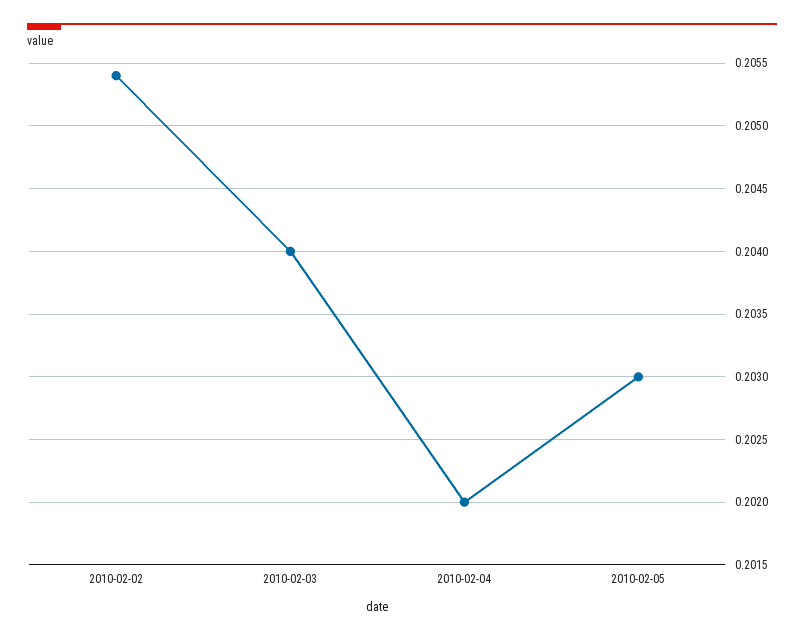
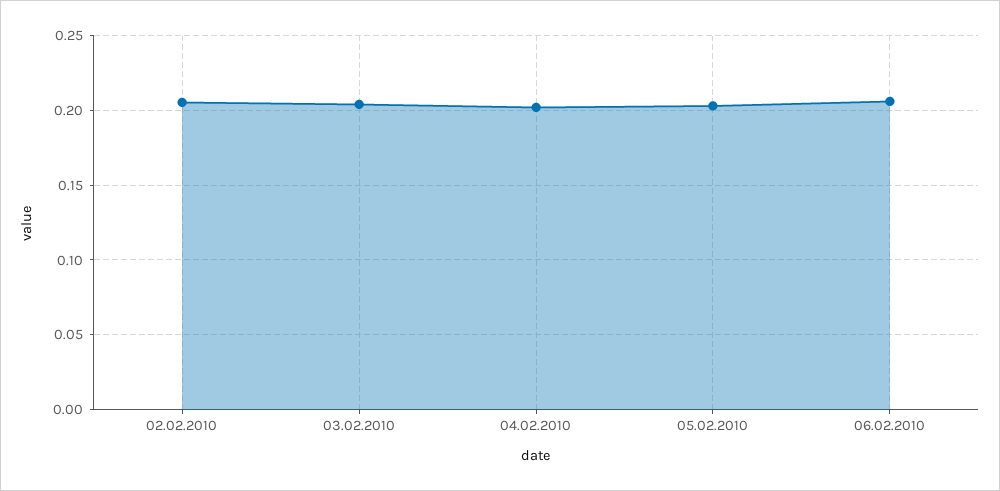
06.02.2010: none -> 0.205

